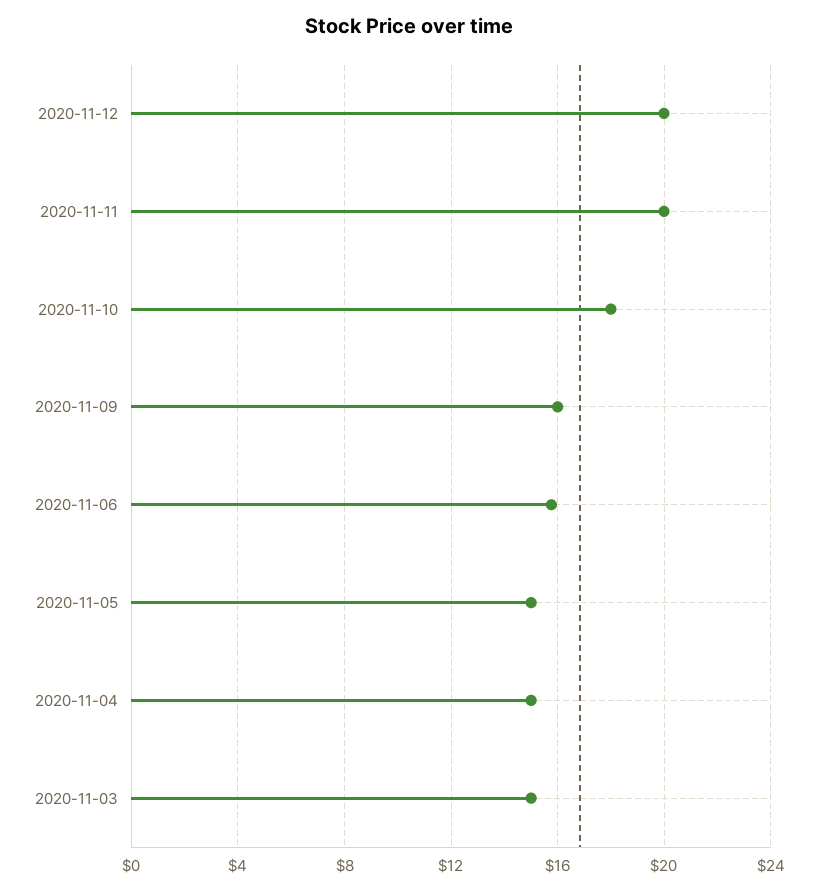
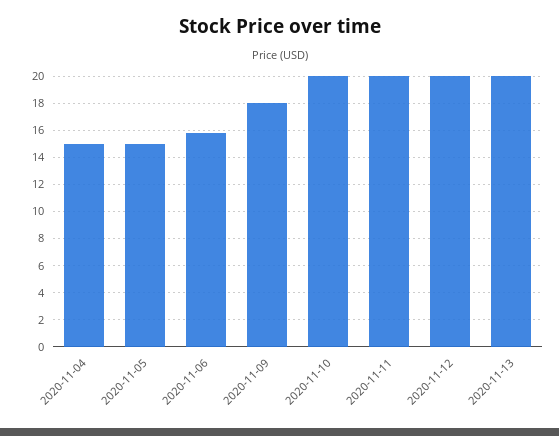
2020-11-10: 18 -> 20
2020-11-09: 16 -> 18
2020-11-03: 15 -> none
2020-11-13: none -> 20

